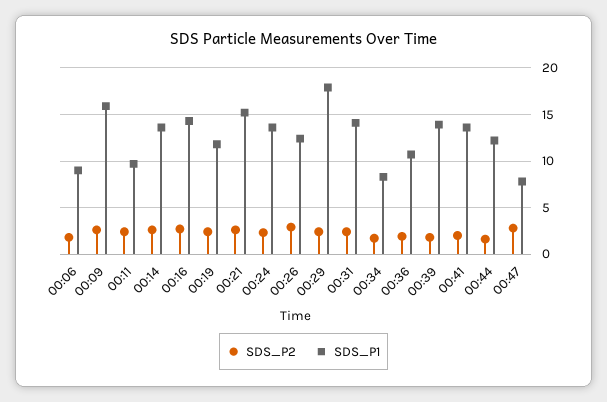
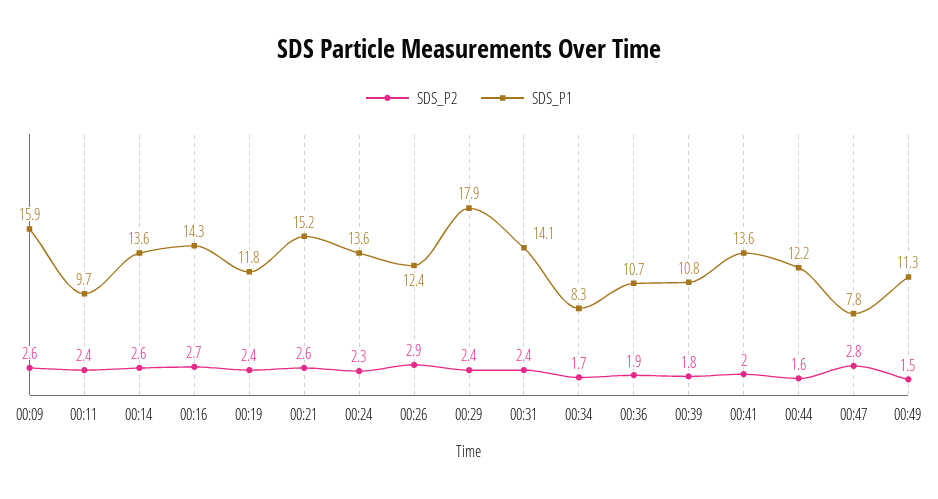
SDS_P2, 00:06: 2 -> none
SDS_P1, 00:06: 9 -> none
SDS_P1, 00:39: 14 -> 10.8
SDS_P2, 00:49: none -> 1.5
SDS_P1, 00:49: none -> 11.3

